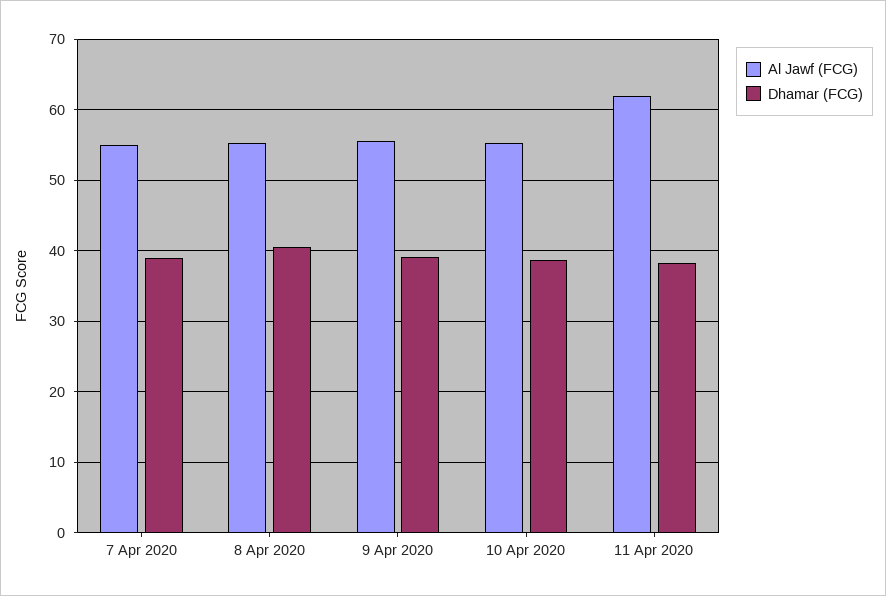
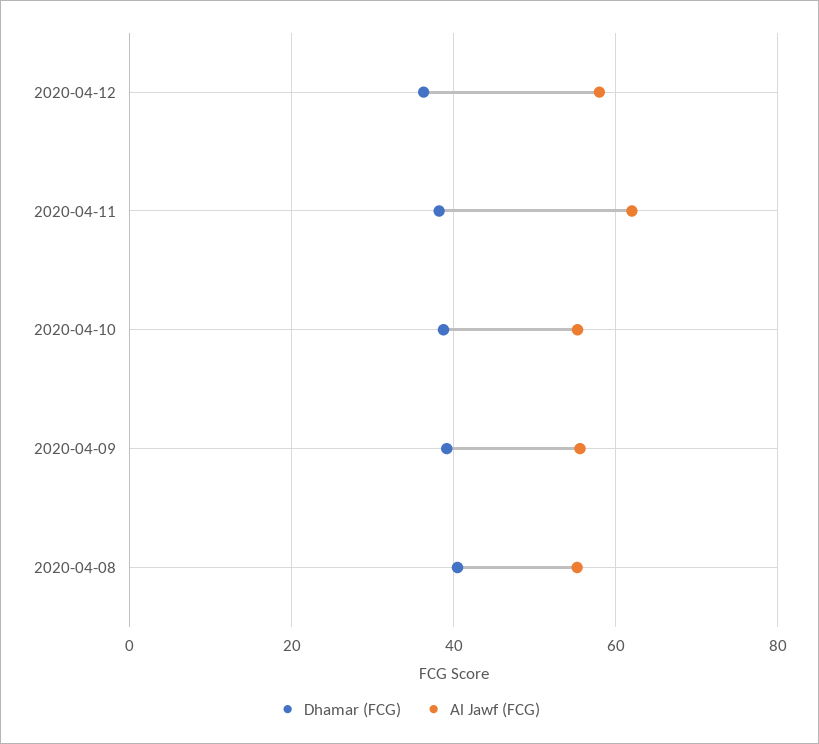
Al Jawf (FCG), 7 Apr 2020: 55 -> none
Dhamar (FCG), 7 Apr 2020: 39 -> none
Dhamar (FCG), 2020-04-12: none -> 36
Al Jawf (FCG), 2020-04-12: none -> 58

